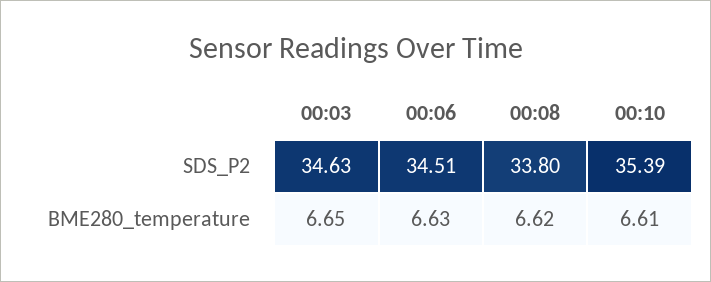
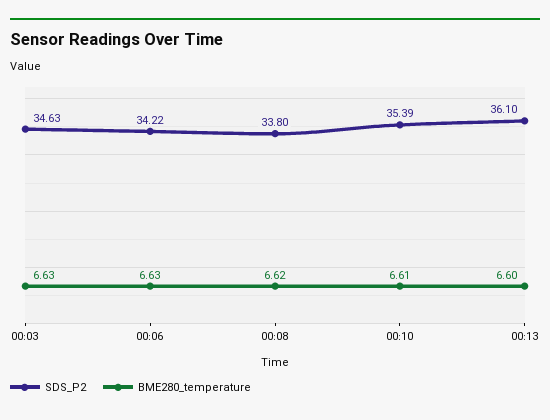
SDS_P2, 00:06: 34.51 -> 34.22
BME280_temperature, 00:03: 6.65 -> 6.63
SDS_P2, 00:13: none -> 36.1
BME280_temperature, 00:13: none -> 6.6

